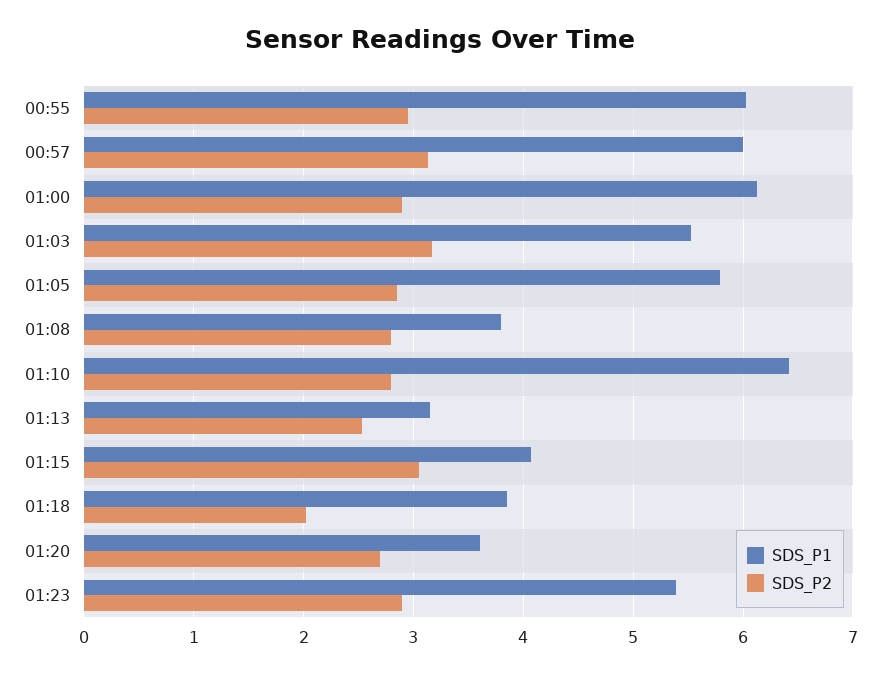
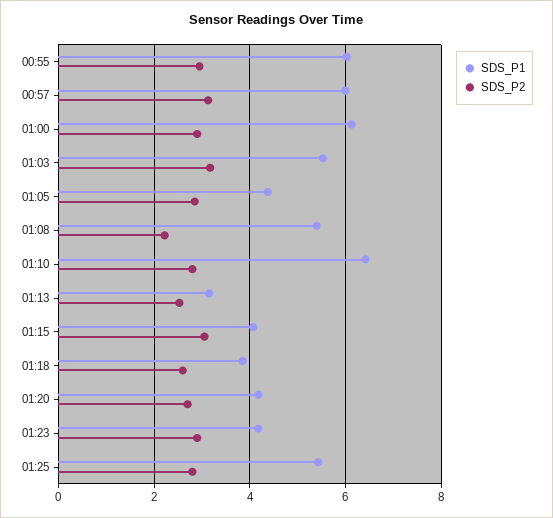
SDS_P1, 01:05: 5.8 -> 4.4
SDS_P1, 01:08: 3.8 -> 5.4
SDS_P2, 01:08: 2.8 -> 2.2
SDS_P2, 01:18: 2 -> 2.6
SDS_P1, 01:20: 3.6 -> 4.2
SDS_P1, 01:23: 5.4 -> 4.2
SDS_P1, 01:25: none -> 5.4
SDS_P2, 01:25: none -> 2.8

